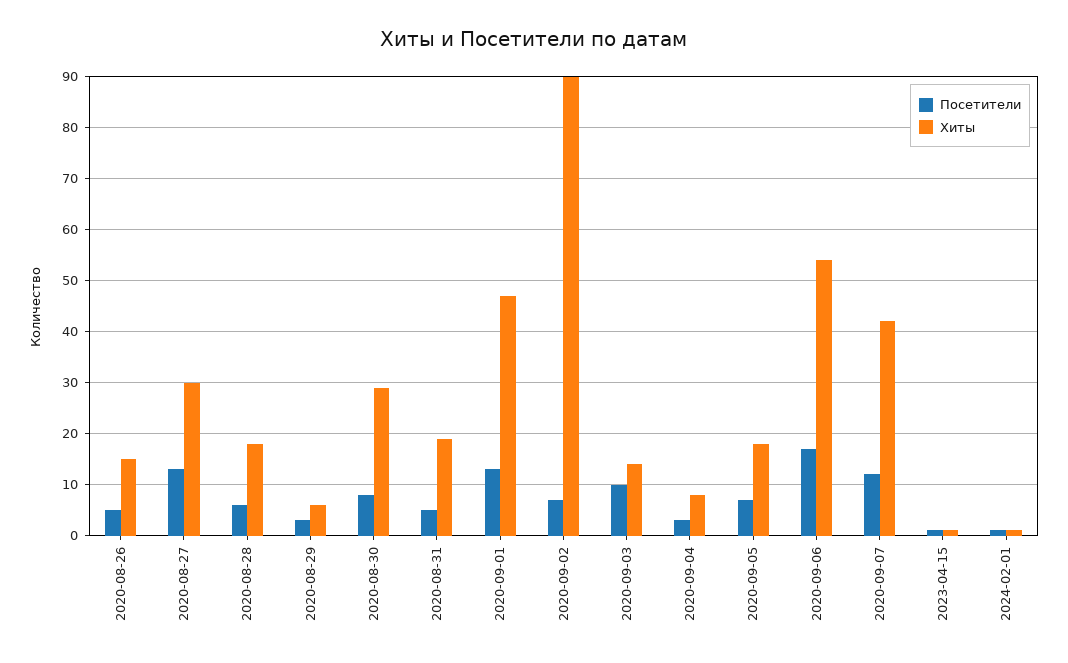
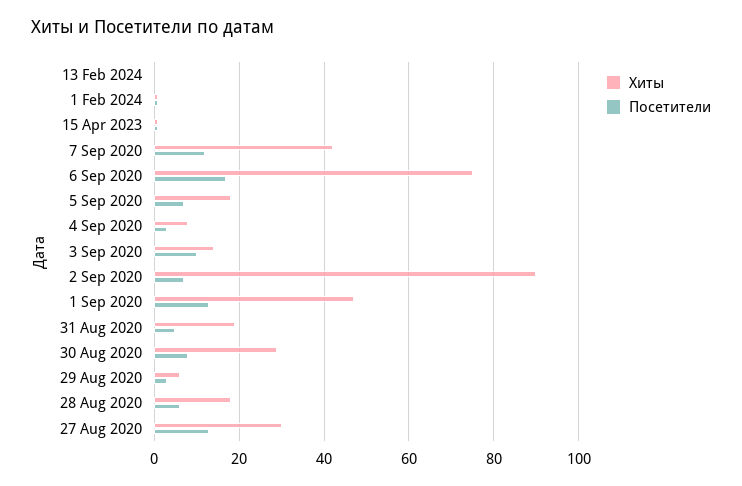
Посетители, 2020-08-26: 5 -> none
Хиты, 2020-08-26: 15 -> none
Хиты, 2020-09-06: 55 -> 75
Хиты, 13 Feb 2024: none -> 0
Посетители, 13 Feb 2024: none -> 0

